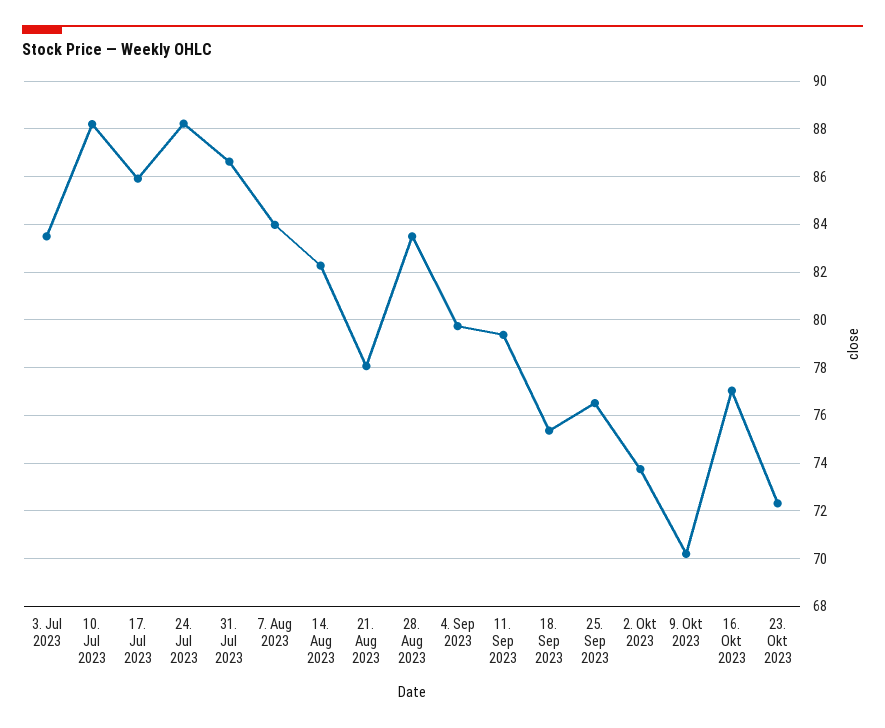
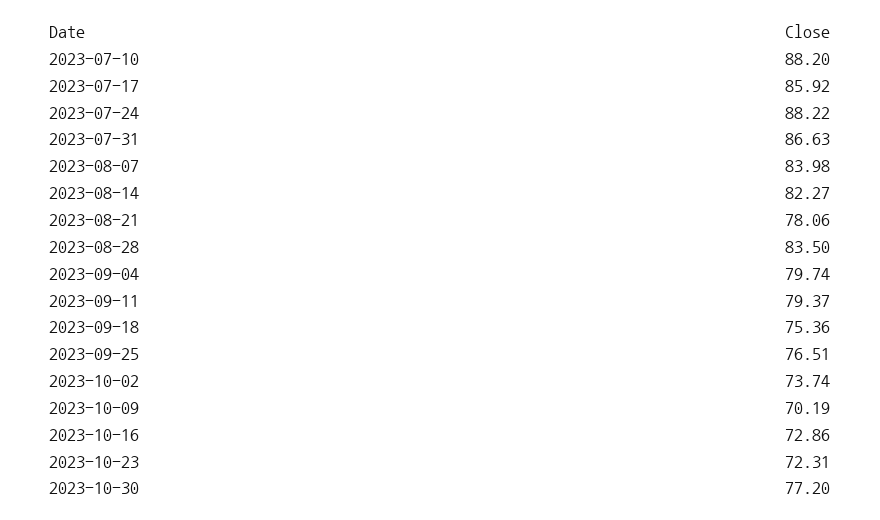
3. Jul 2023: 83.5 -> none
16. Okt 2023: 77 -> 72.86
2023-10-30: none -> 77.2

